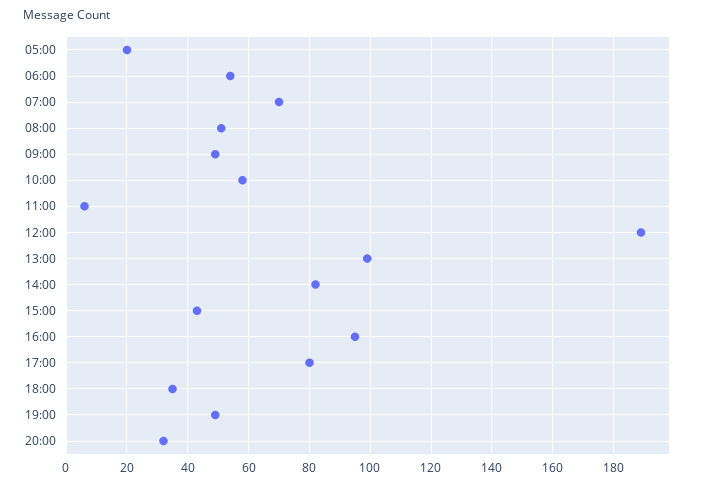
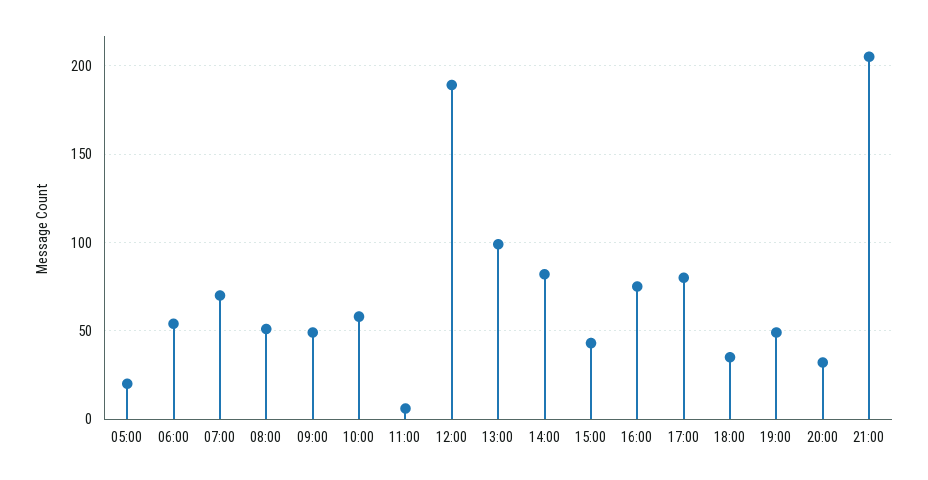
16:00: 95 -> 75
21:00: none -> 205

